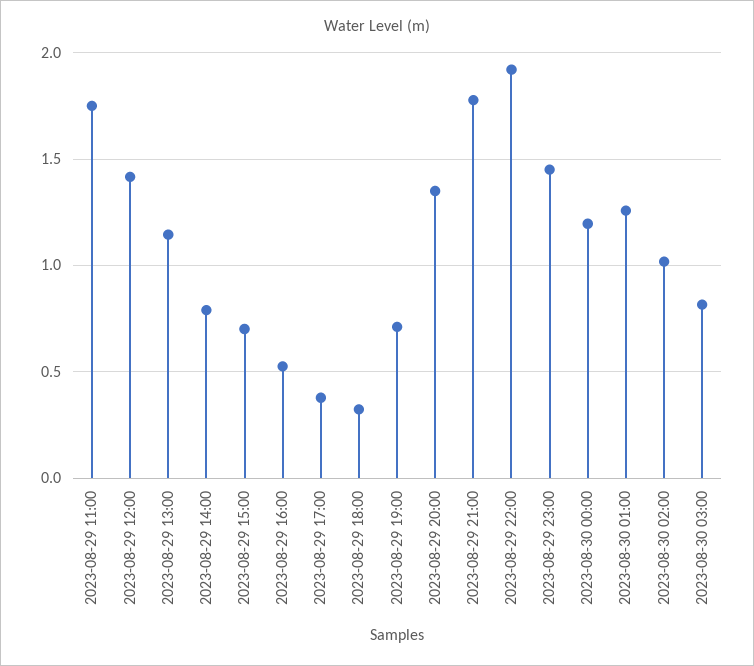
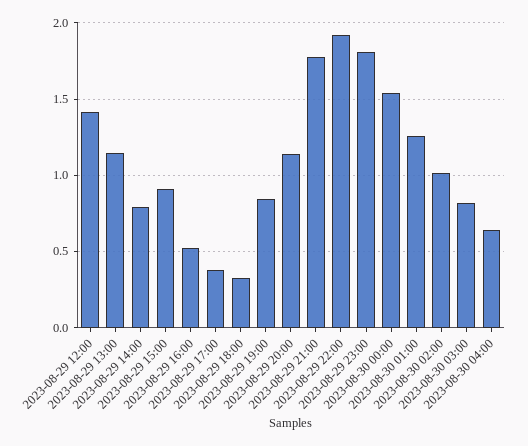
2023-08-29 11:00: 1.75 -> none
2023-08-29 15:00: 0.7 -> 0.9
2023-08-29 19:00: 0.7 -> 0.85
2023-08-29 20:00: 1.35 -> 1.15
2023-08-29 23:00: 1.45 -> 1.8
2023-08-30 00:00: 1.2 -> 1.55
2023-08-30 04:00: none -> 0.65

